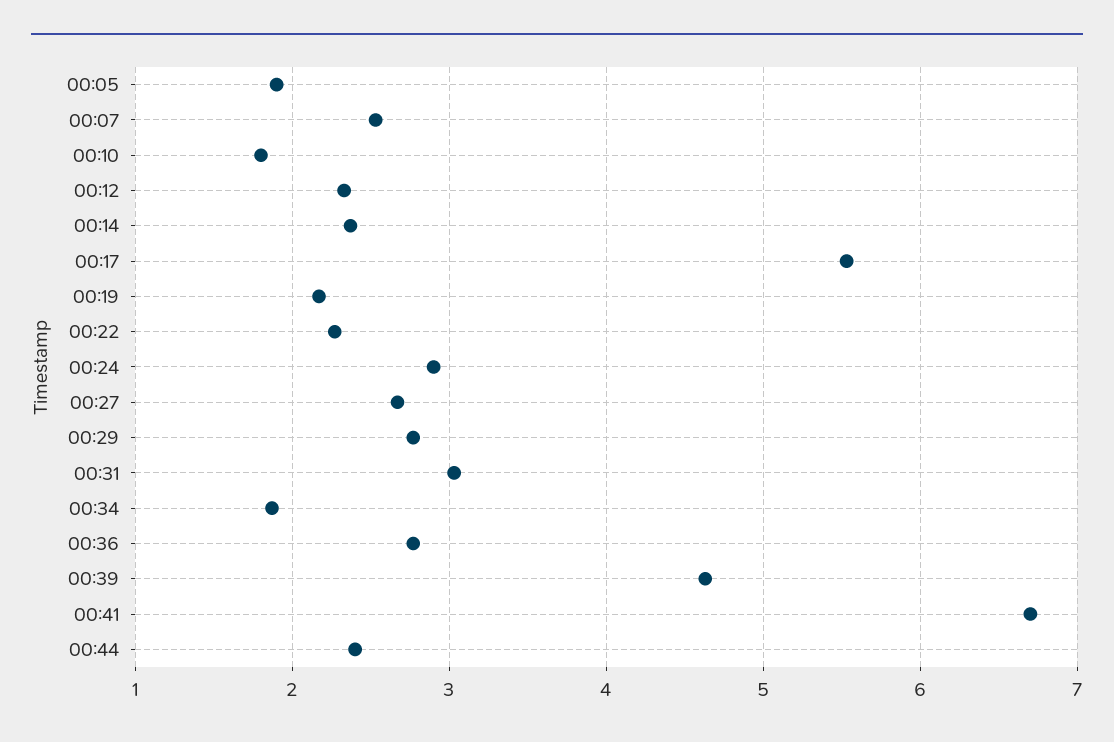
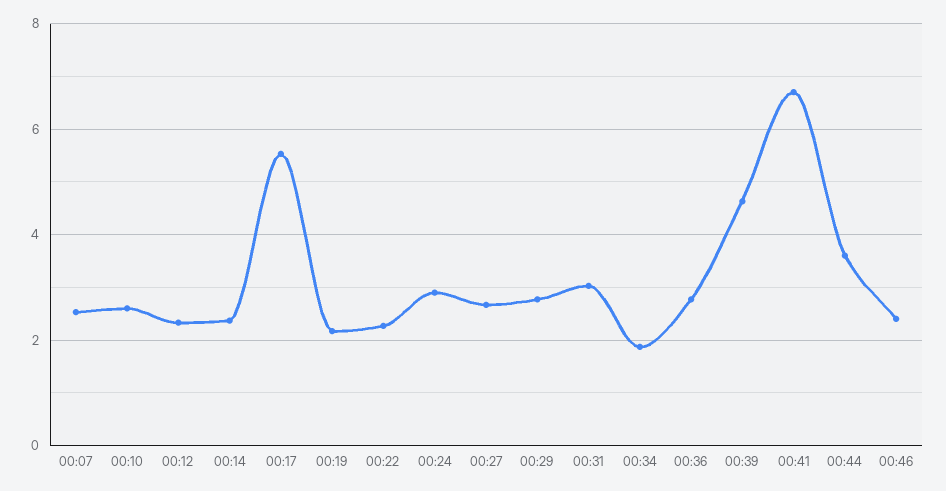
00:05: 1.9 -> none
00:10: 1.8 -> 2.6
00:44: 2.4 -> 3.6
00:46: none -> 2.4

